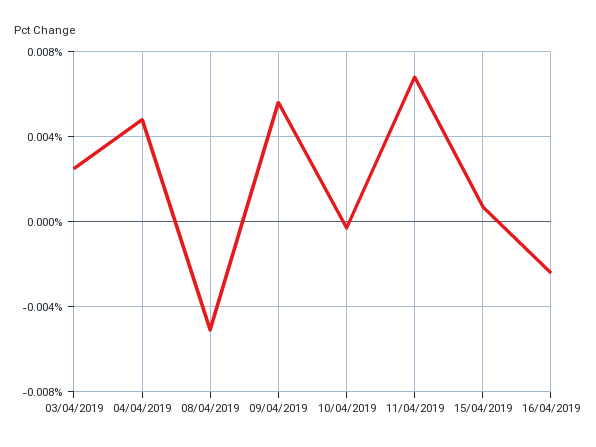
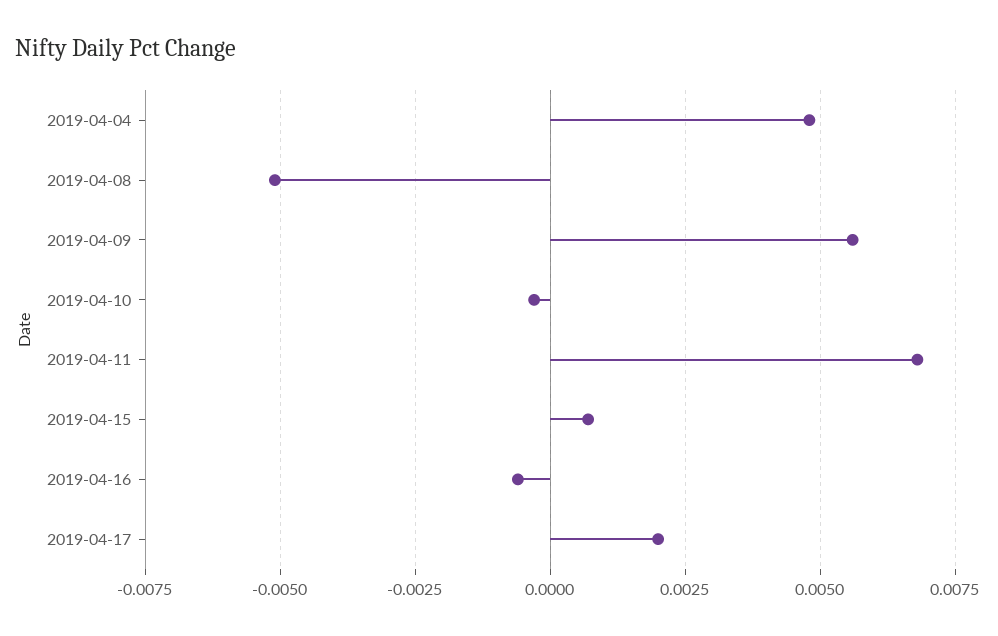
03/04/2019: 0.0025 -> none
16/04/2019: -0.0025 -> -0.0005
2019-04-17: none -> 0.002

